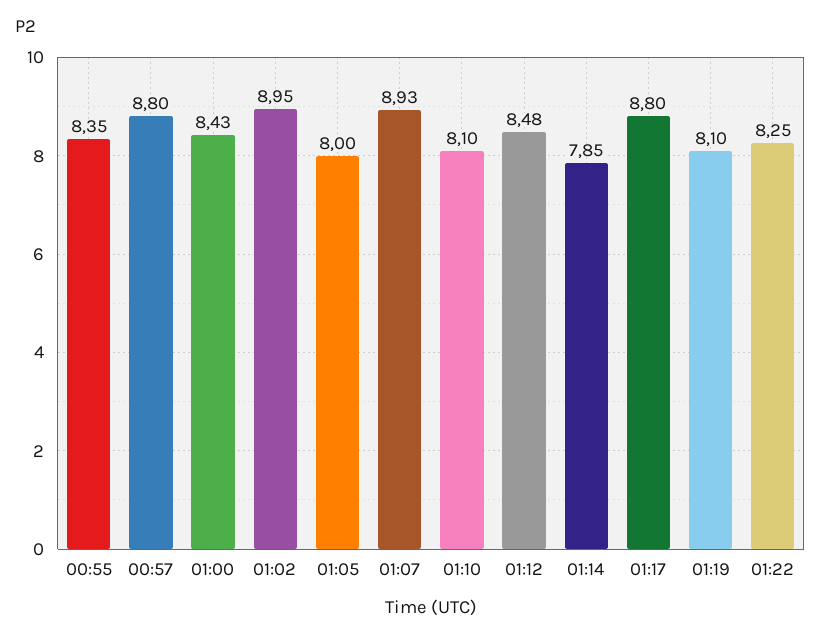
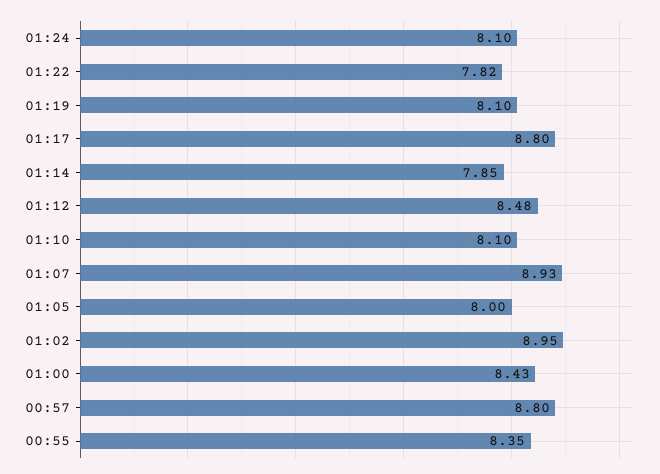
01:22: 8.25 -> 7.82
01:24: none -> 8.1

